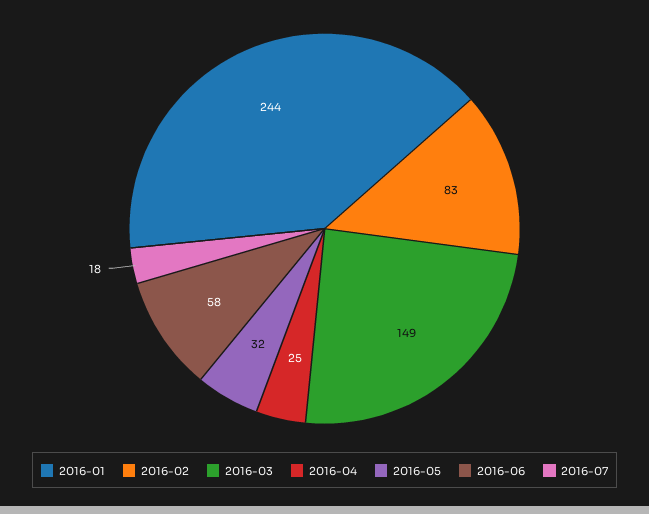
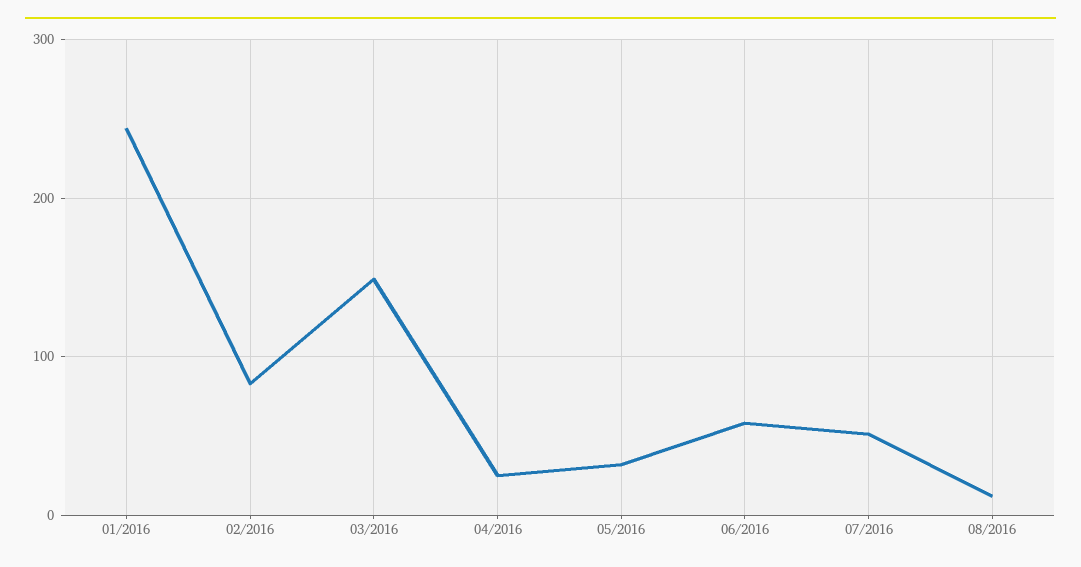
2016-07: 18 -> 50
08/2016: none -> 10

